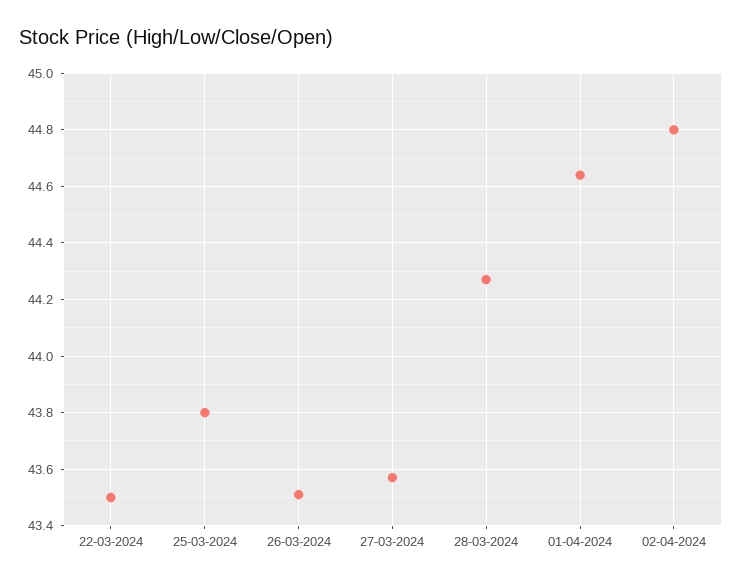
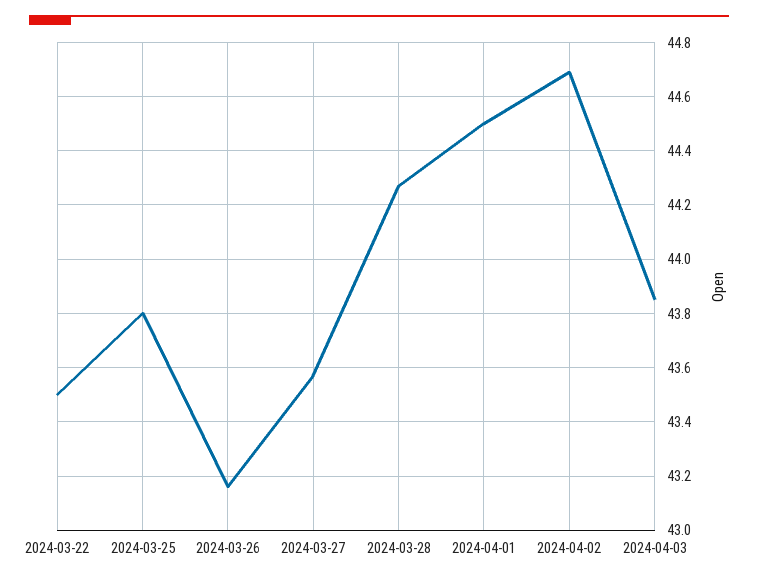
26-03-2024: 43.5 -> 43.15
01-04-2024: 44.65 -> 44.5
02-04-2024: 44.8 -> 44.7
2024-04-03: none -> 43.85

